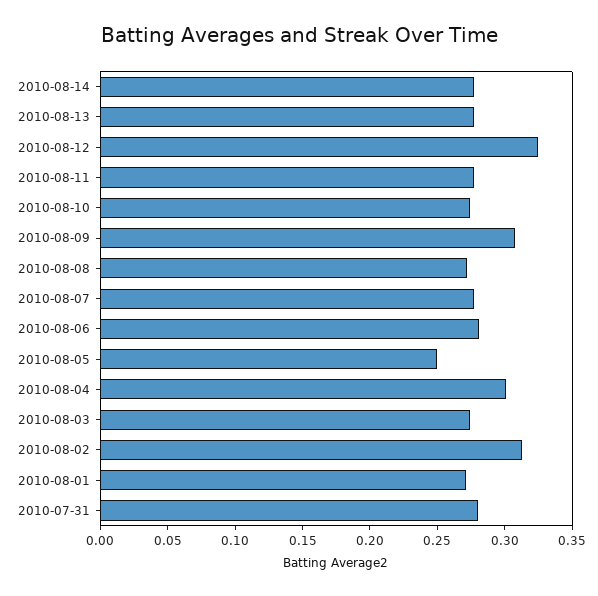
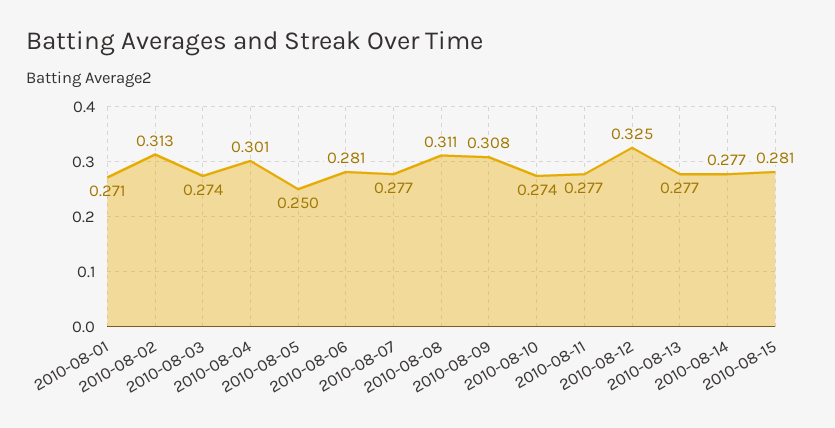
2010-08-08: 0.27 -> 0.311
2010-07-31: 0.28 -> none
2010-08-15: none -> 0.281

